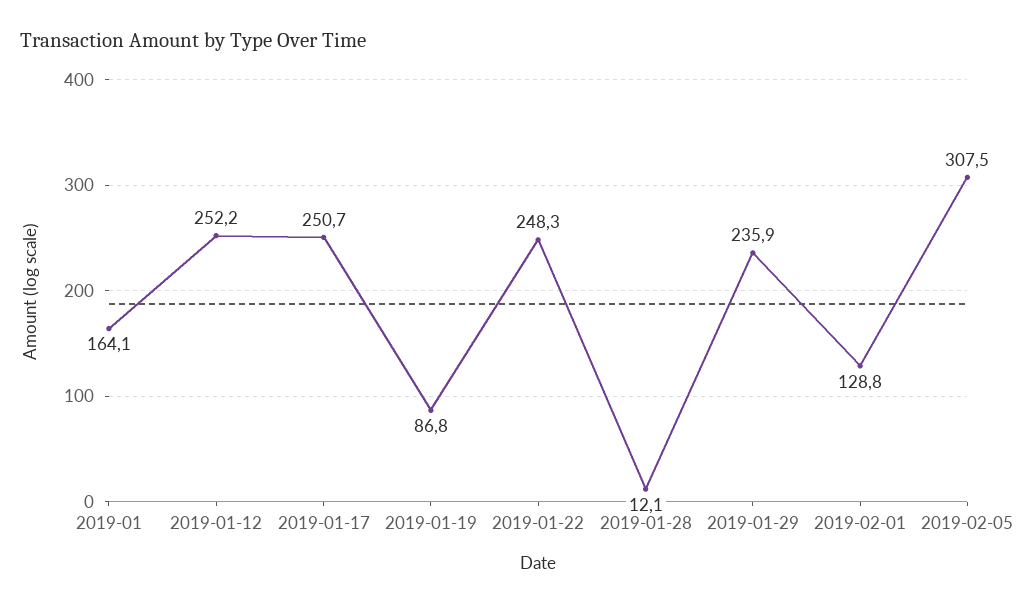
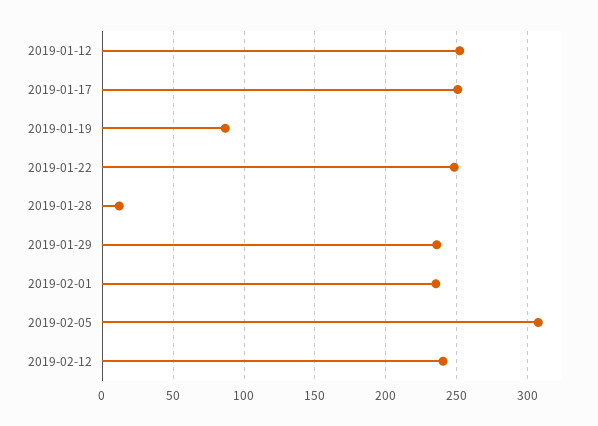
2019-01: 164.1 -> none
2019-02-01: 128.8 -> 235
2019-02-12: none -> 240

